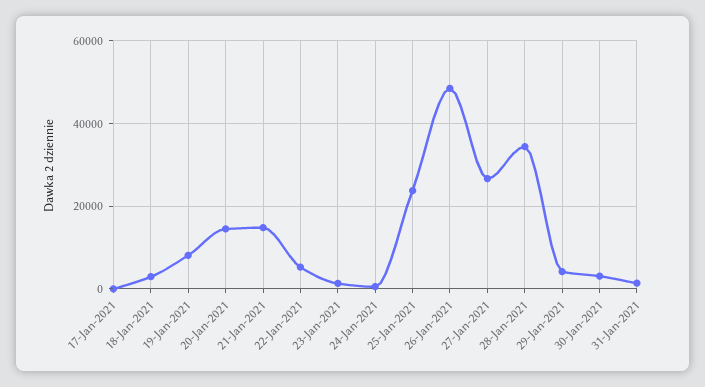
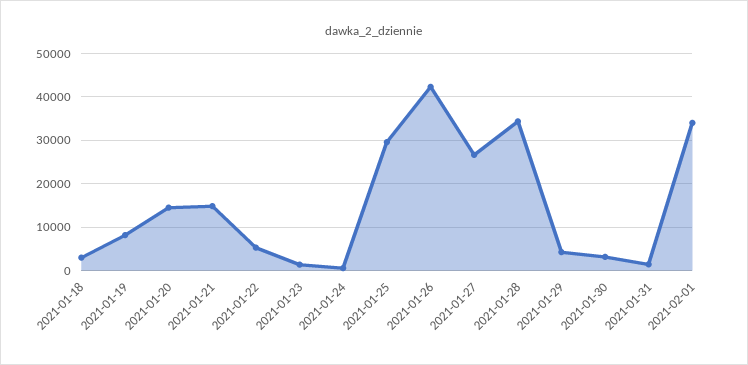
17-Jan-2021: 0 -> none
25-Jan-2021: 24000 -> 30000
26-Jan-2021: 48000 -> 42000
2021-02-01: none -> 34000

